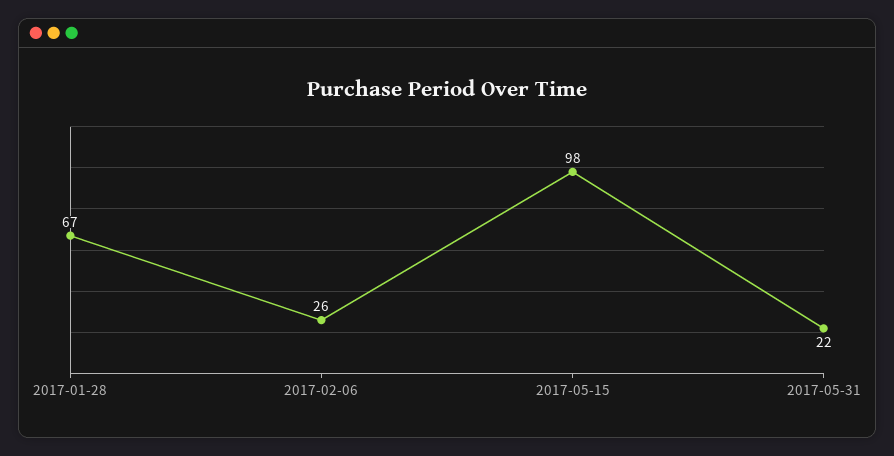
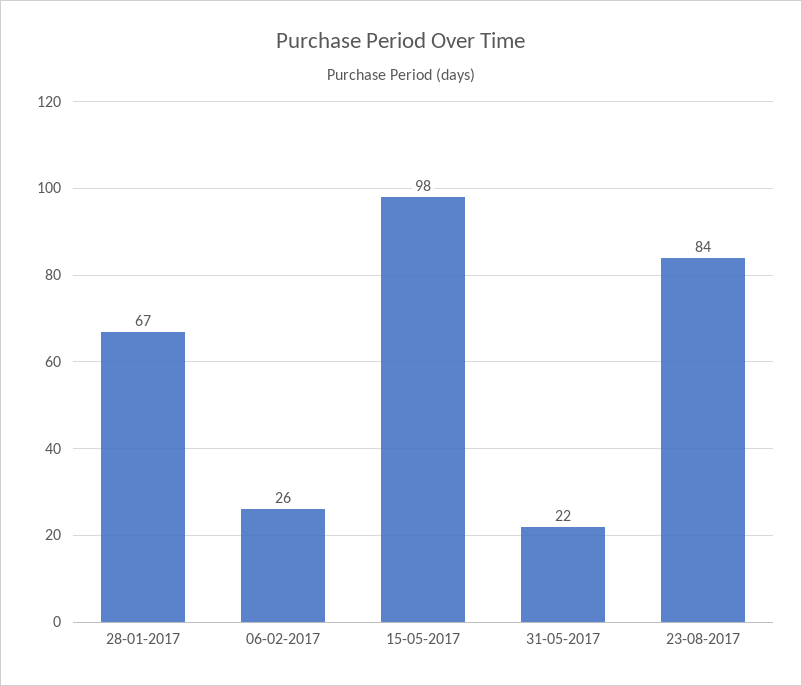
23-08-2017: none -> 84

